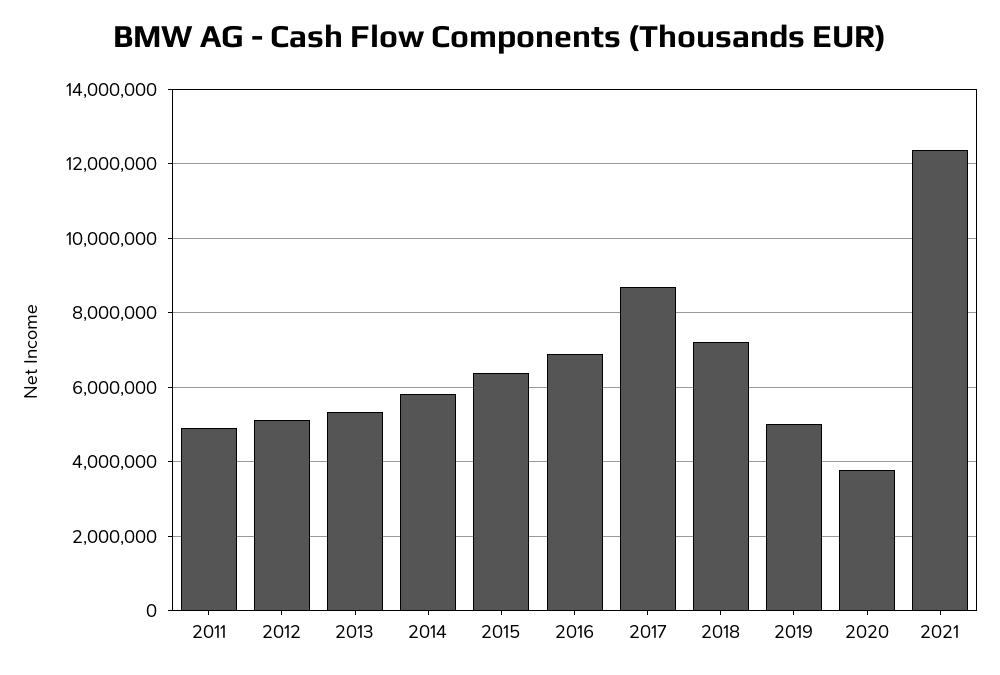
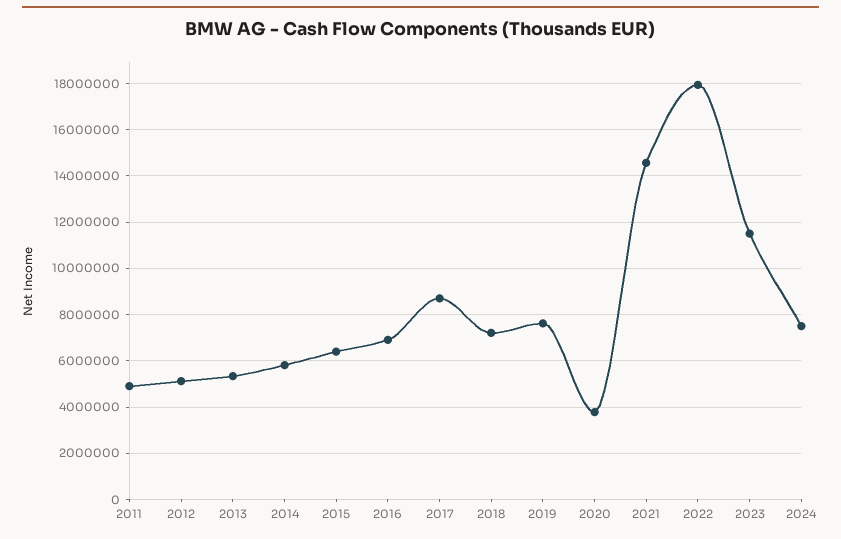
2019: 5000000 -> 7500000
2021: 12400000 -> 14500000
2022: none -> 18000000
2023: none -> 11500000
2024: none -> 7500000

